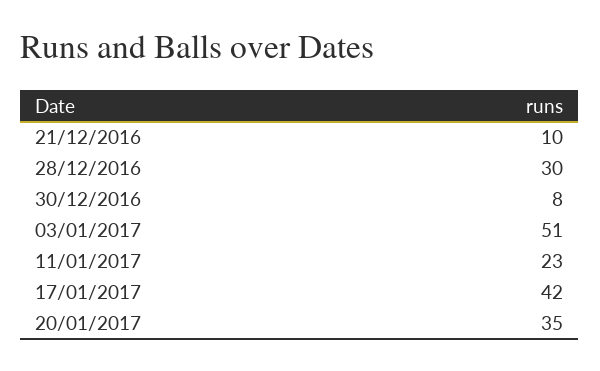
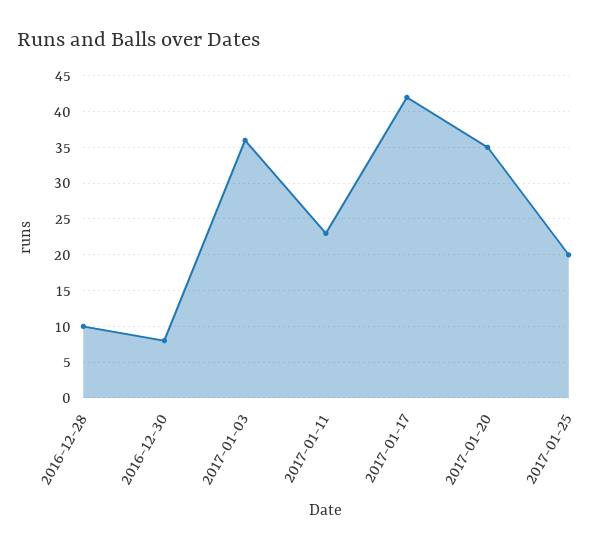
21/12/2016: 10 -> none
28/12/2016: 30 -> 10
03/01/2017: 51 -> 36
2017-01-25: none -> 20

